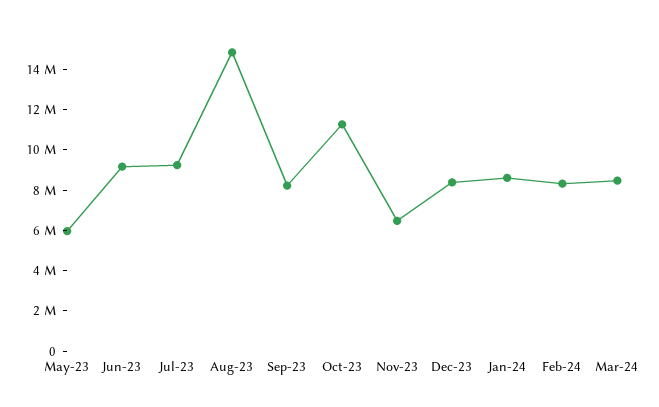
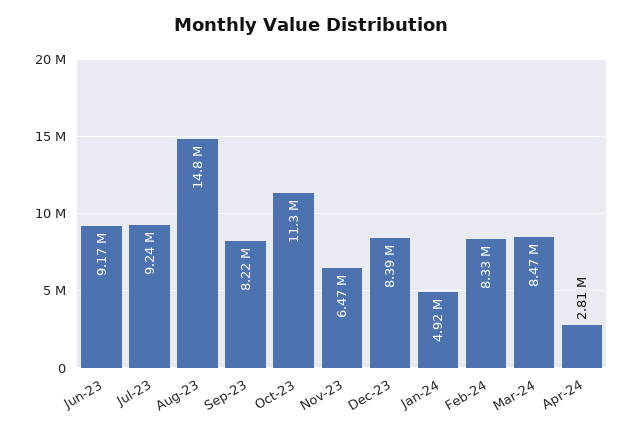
May-23: 6000000 -> none
Jan-24: 8500000 -> 4920000
Apr-24: none -> 2810000

